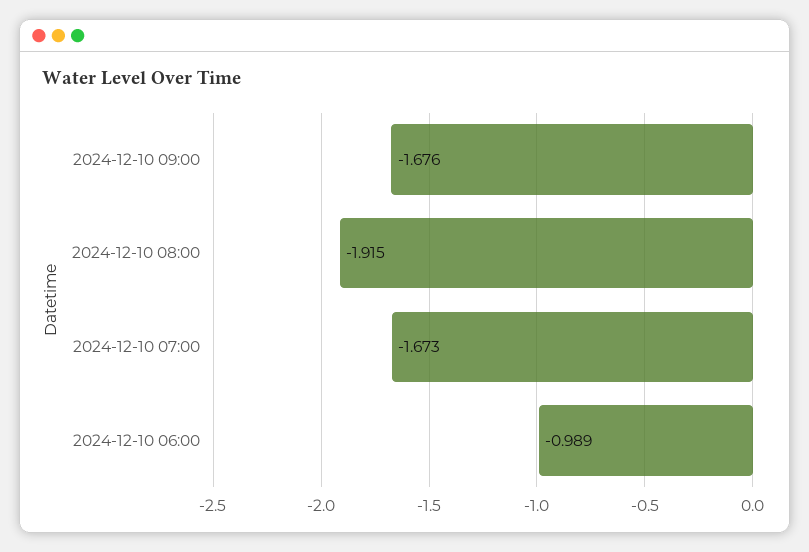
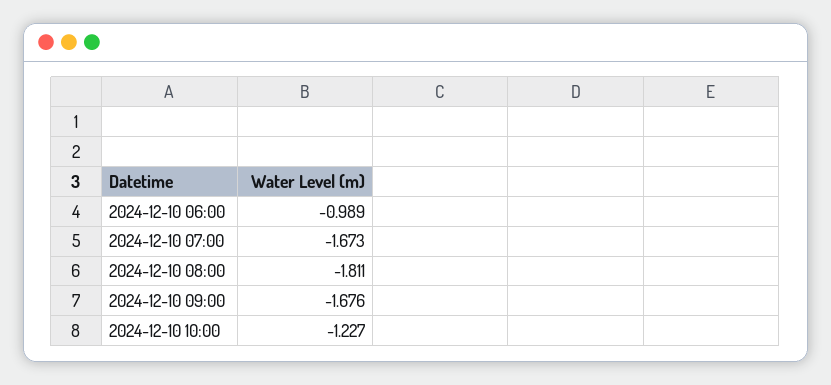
2024-12-10 08:00: -1.915 -> -1.811
2024-12-10 10:00: none -> -1.227

